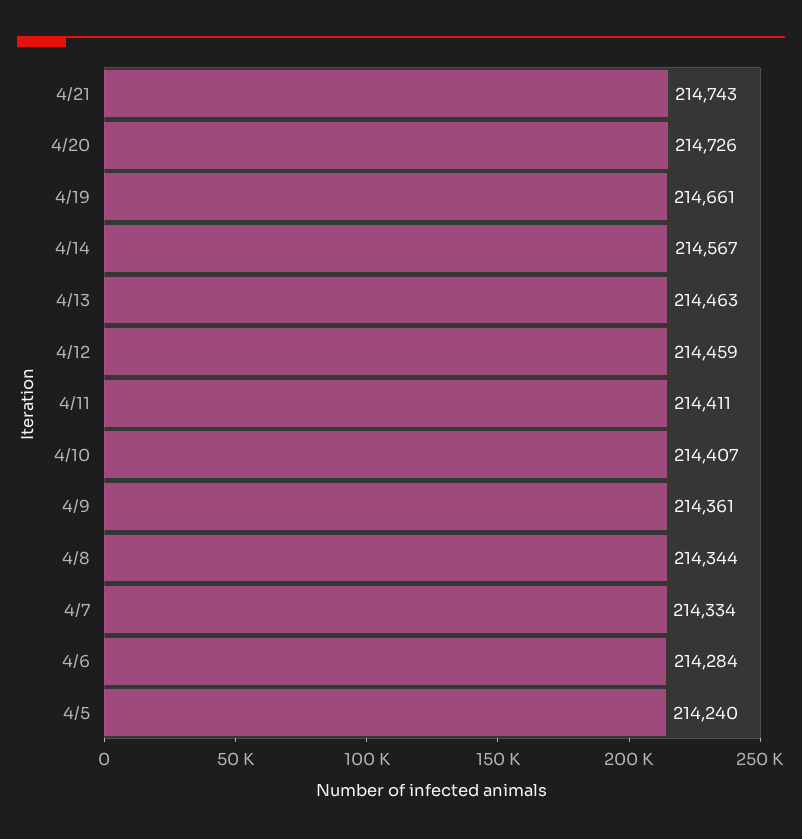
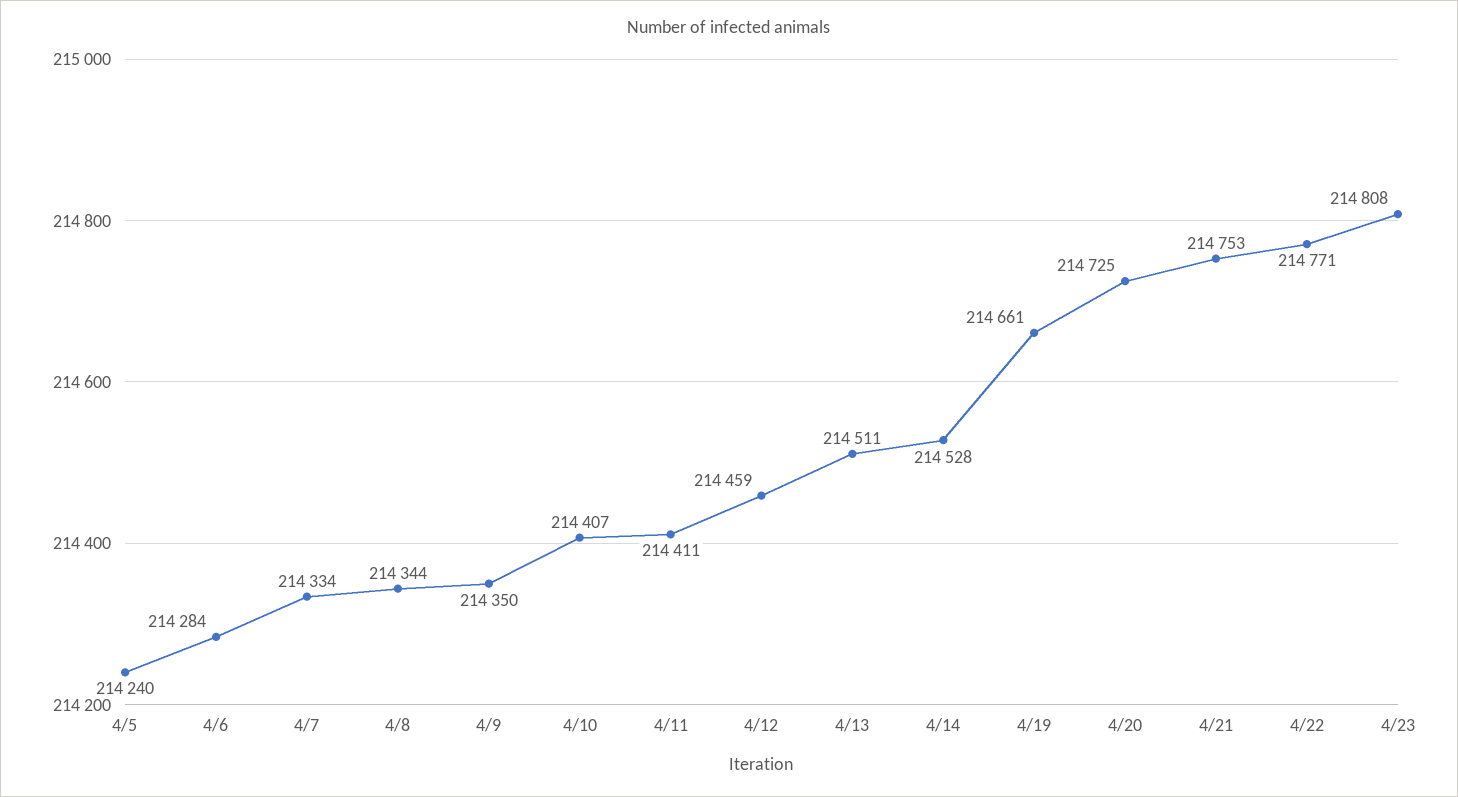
4/21: 214743 -> 214753
4/20: 214726 -> 214725
4/14: 214567 -> 214528
4/13: 214463 -> 214511
4/9: 214361 -> 214350
4/22: none -> 214771
4/23: none -> 214808

